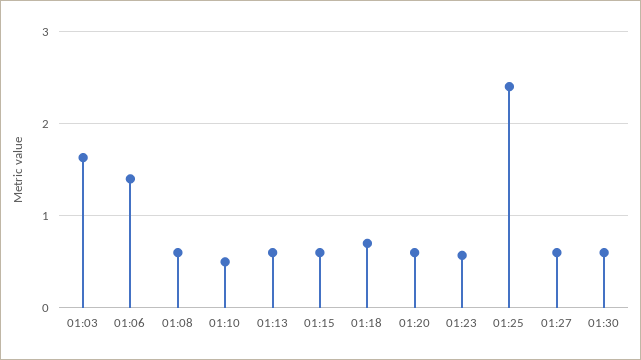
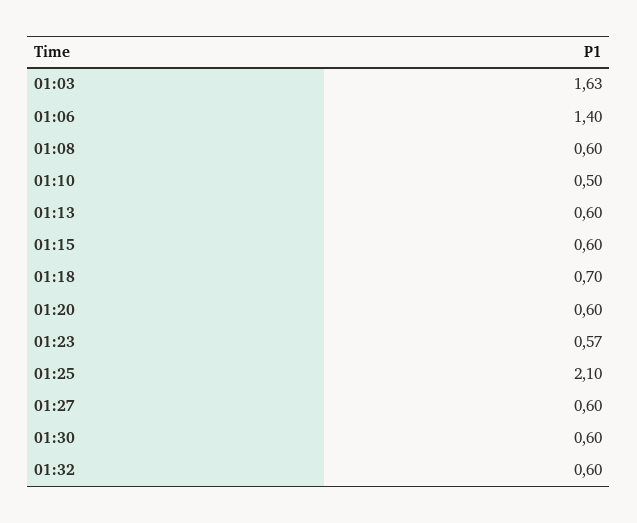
01:25: 2.4 -> 2.1
01:32: none -> 0.6

